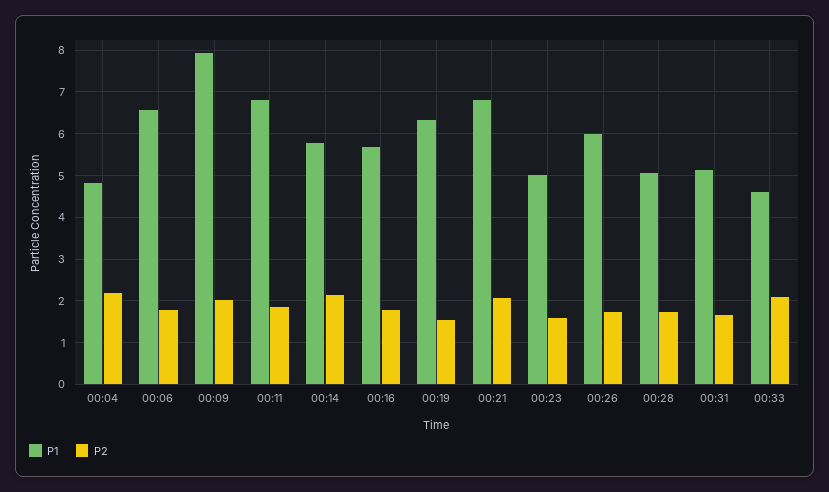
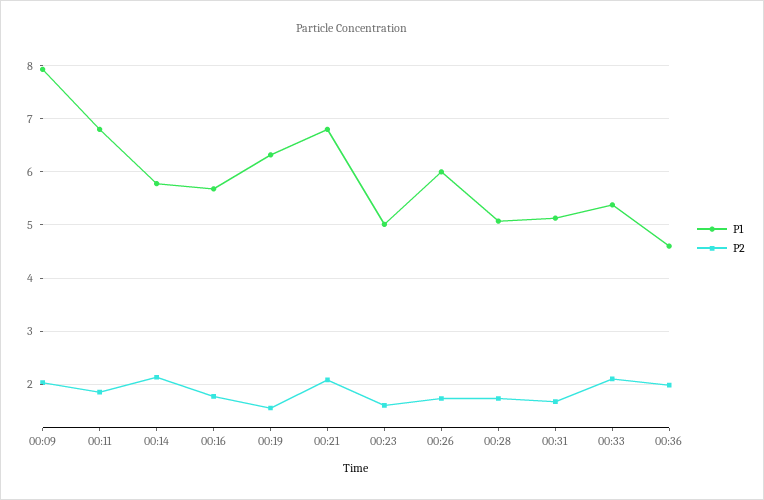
P1, 00:04: 4.8 -> none
P2, 00:04: 2.2 -> none
P1, 00:06: 6.6 -> none
P2, 00:06: 1.8 -> none
P1, 00:33: 4.6 -> 5.4
P1, 00:36: none -> 4.6
P2, 00:36: none -> 2

